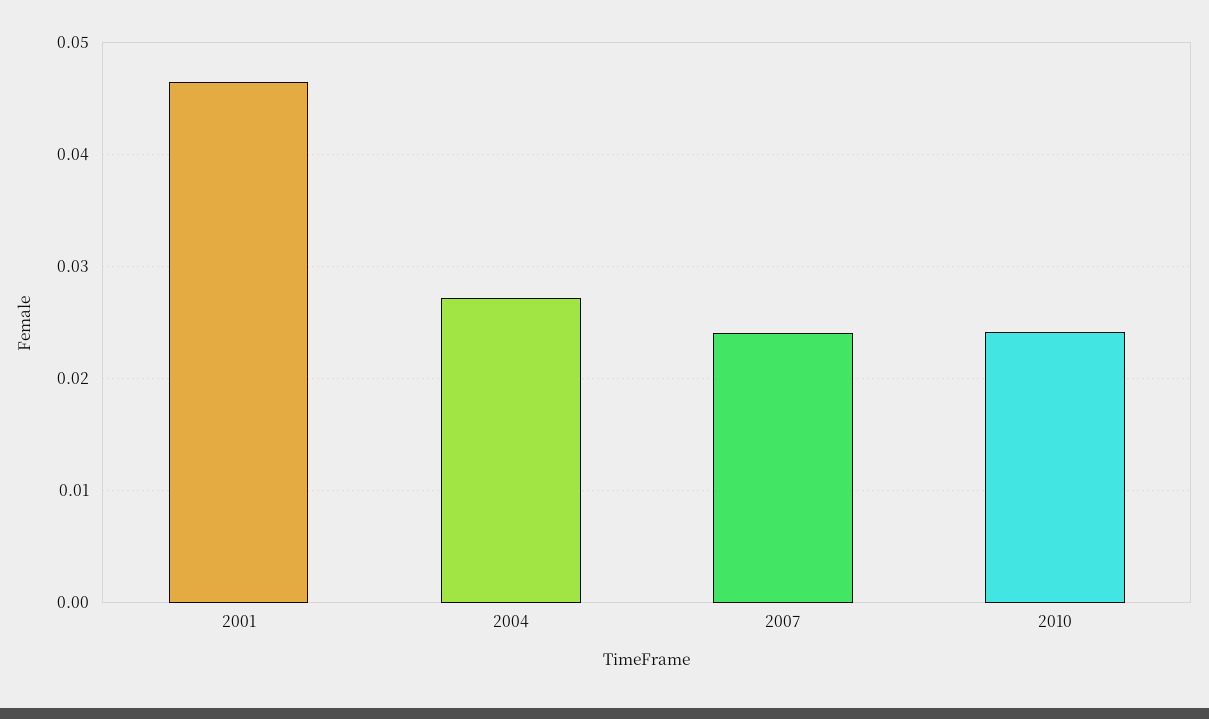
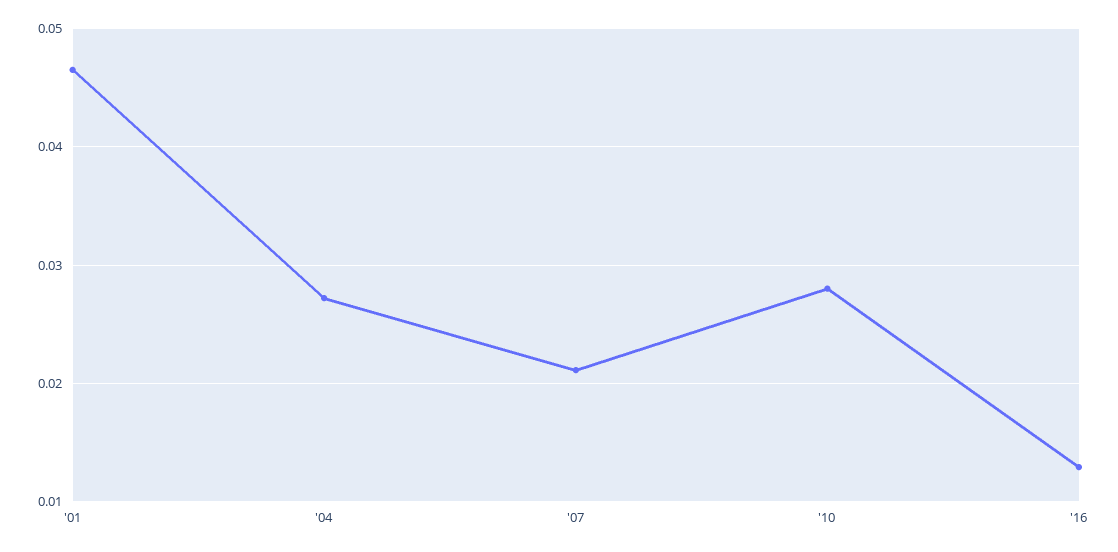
2007: 0.024 -> 0.021
2010: 0.024 -> 0.028
'16: none -> 0.013

